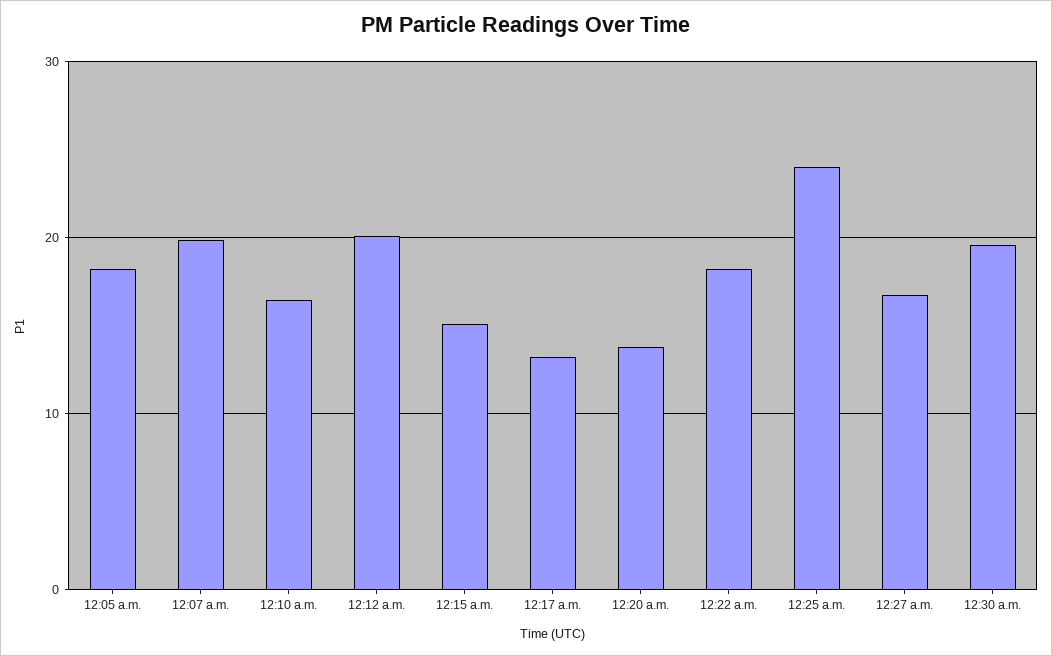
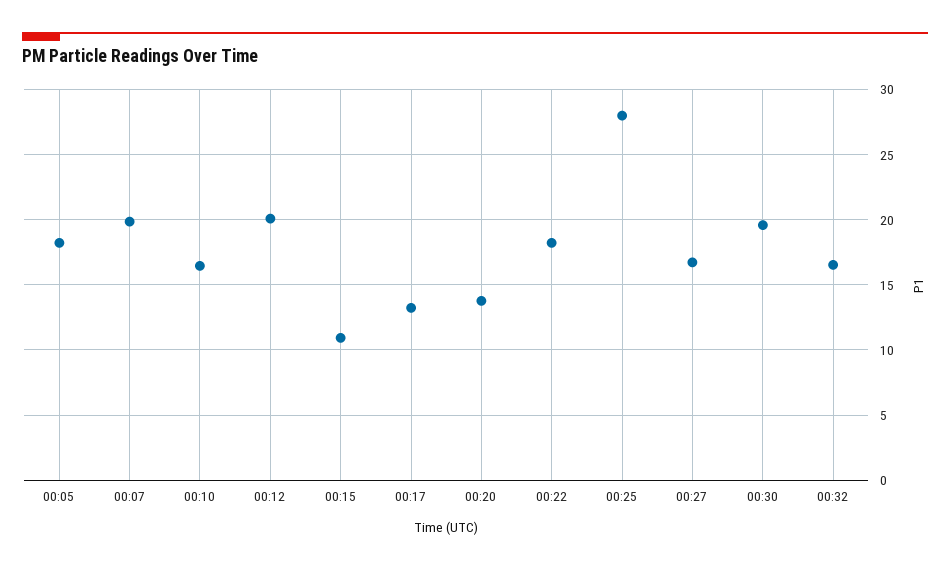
12:15 a.m.: 15 -> 11
12:25 a.m.: 24 -> 28
00:32: none -> 16.5

